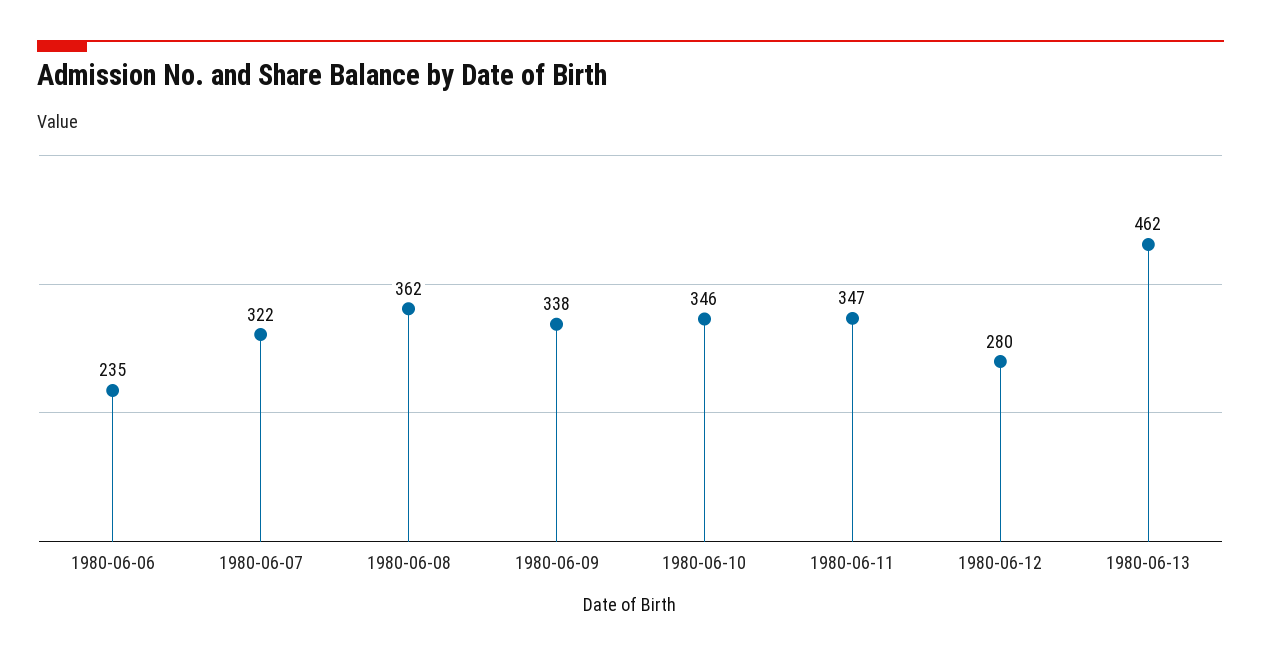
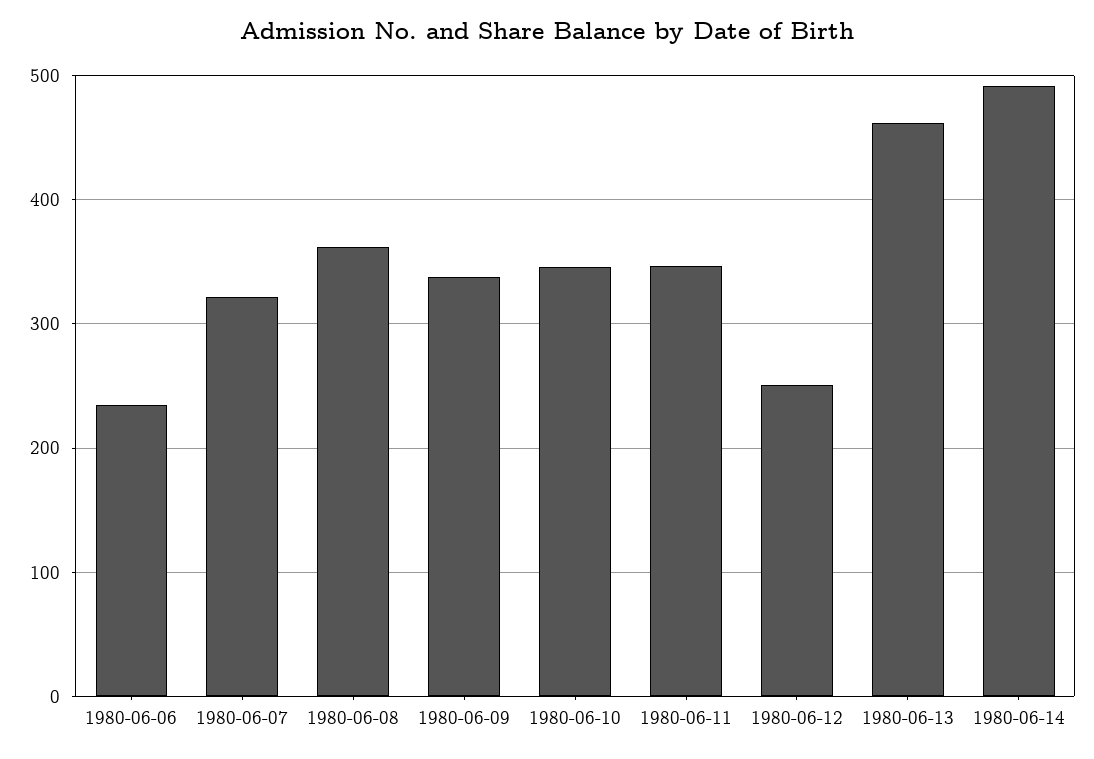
1980-06-12: 280 -> 250
1980-06-14: none -> 490

